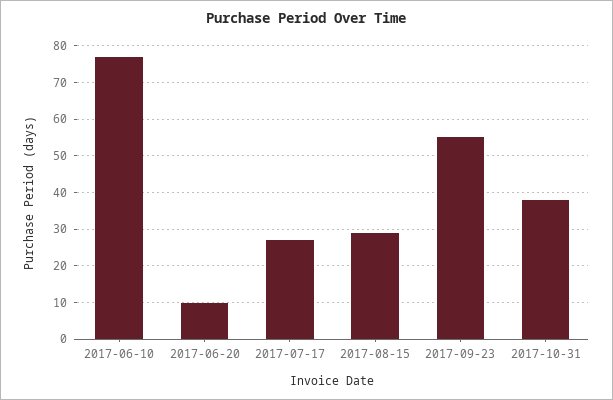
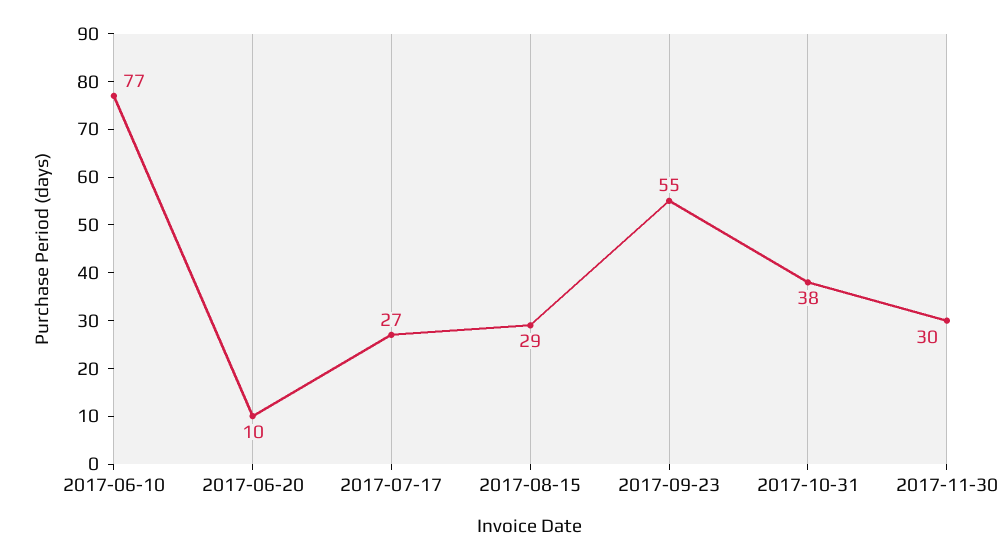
2017-11-30: none -> 30

